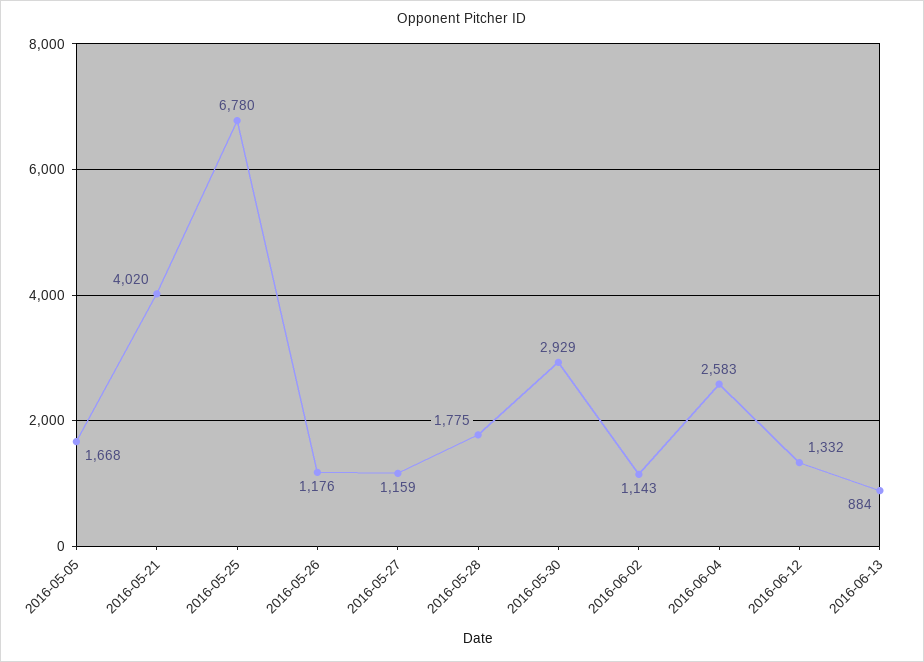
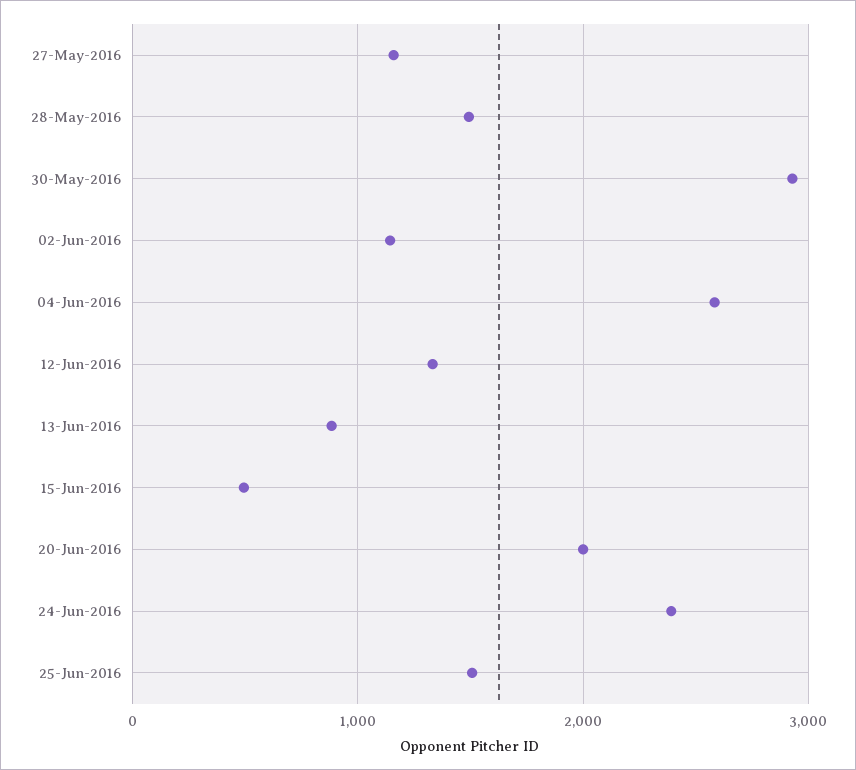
2016-05-05: 1668 -> none
2016-05-21: 4020 -> none
2016-05-25: 6780 -> none
2016-05-26: 1176 -> none
2016-05-28: 1775 -> 1500
15-Jun-2016: none -> 500
20-Jun-2016: none -> 2000
24-Jun-2016: none -> 2400
25-Jun-2016: none -> 1500

